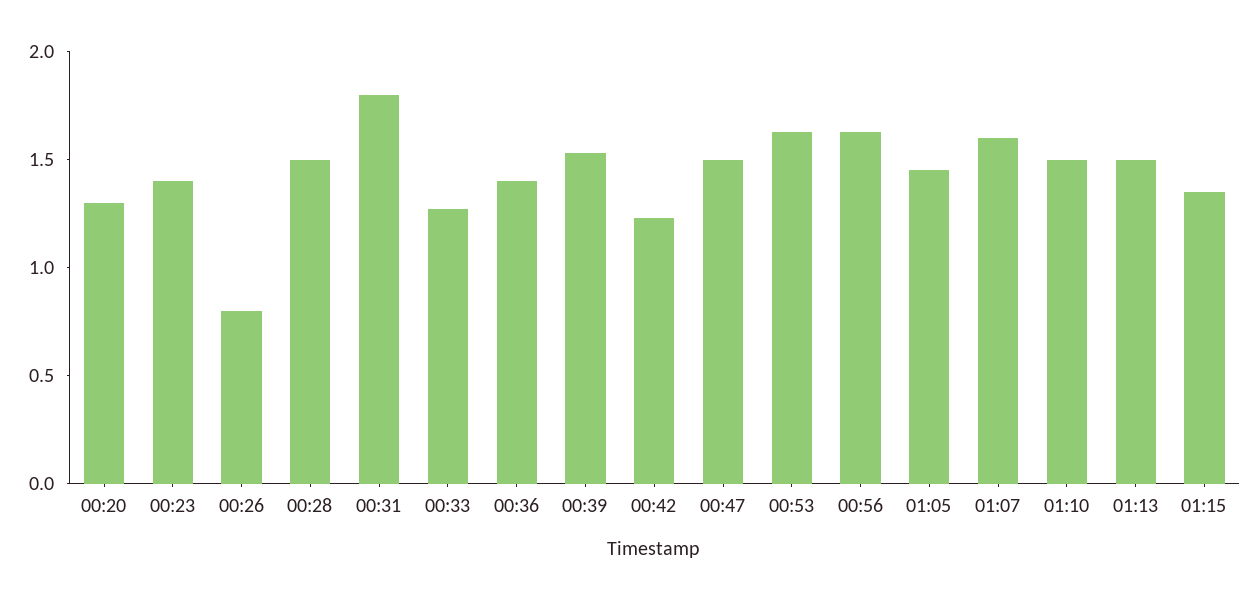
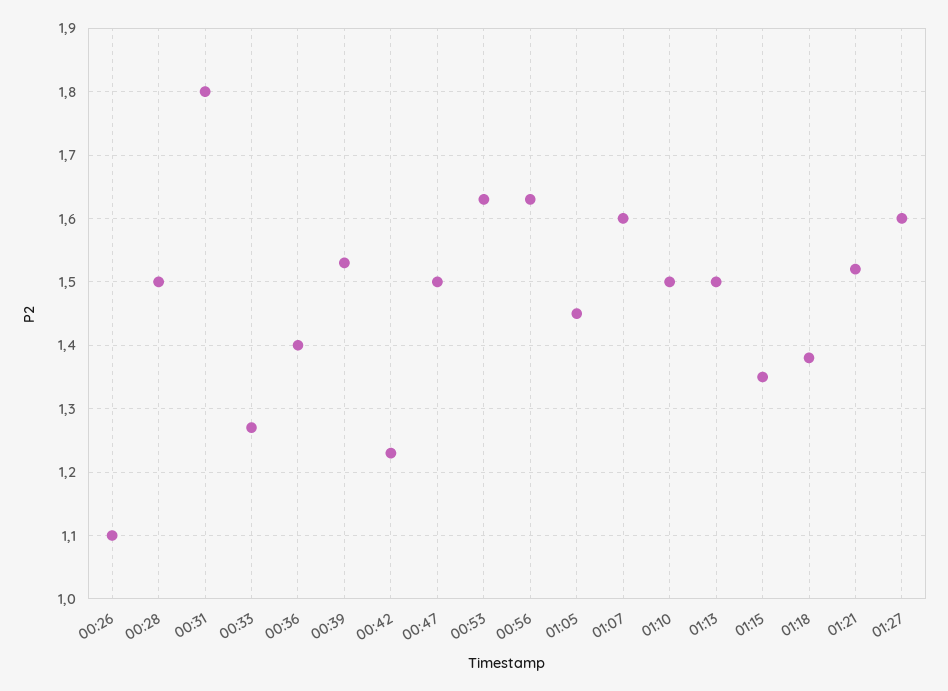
00:20: 1.3 -> none
00:23: 1.4 -> none
00:26: 0.8 -> 1.1
01:18: none -> 1.38
01:21: none -> 1.52
01:27: none -> 1.6

